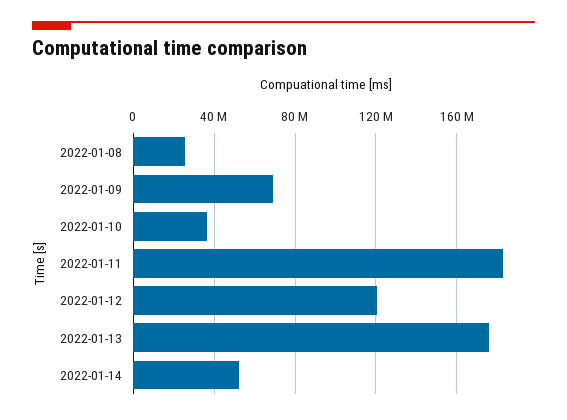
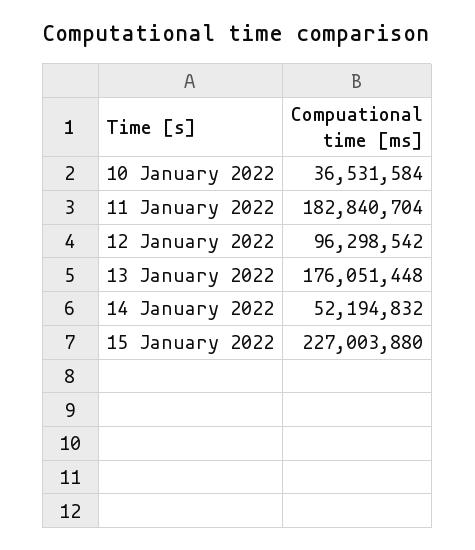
2022-01-08: 25000000 -> none
2022-01-09: 70000000 -> none
2022-01-12: 120000000 -> 96298542
15 January 2022: none -> 227003880

